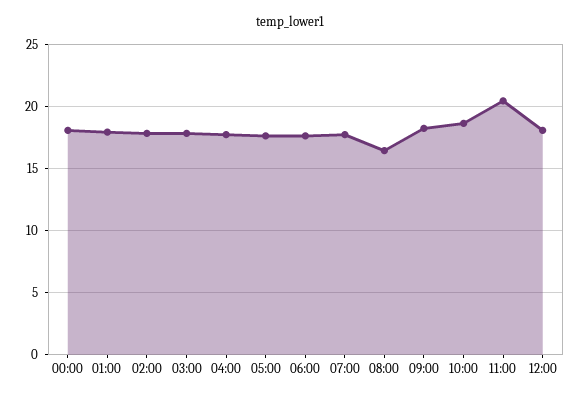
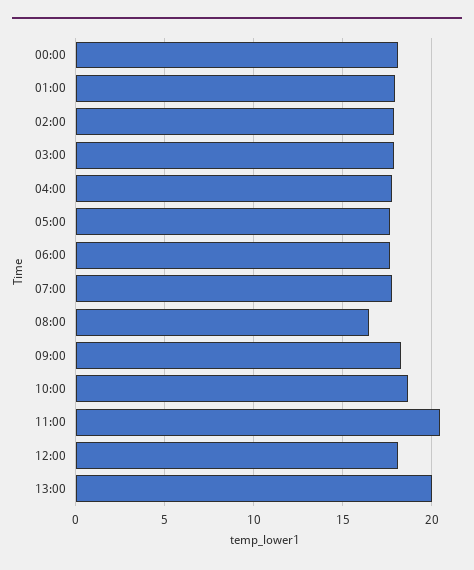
13:00: none -> 20

